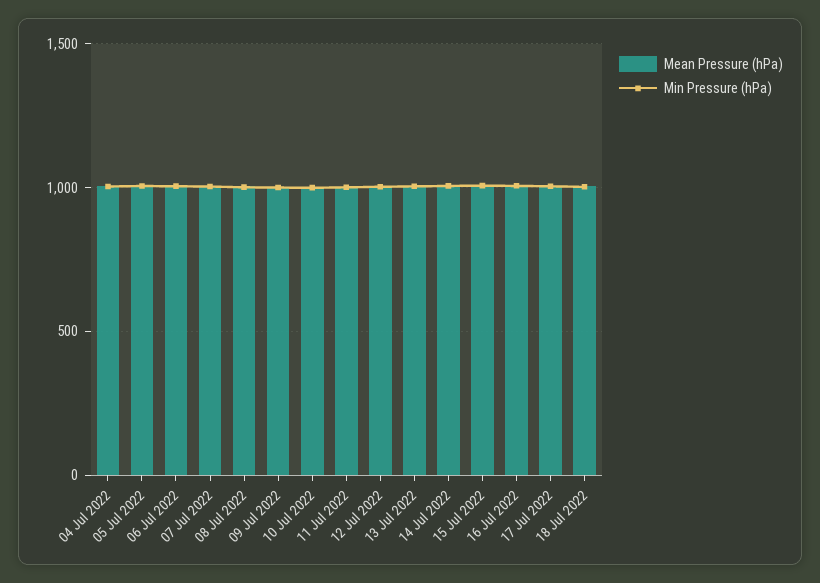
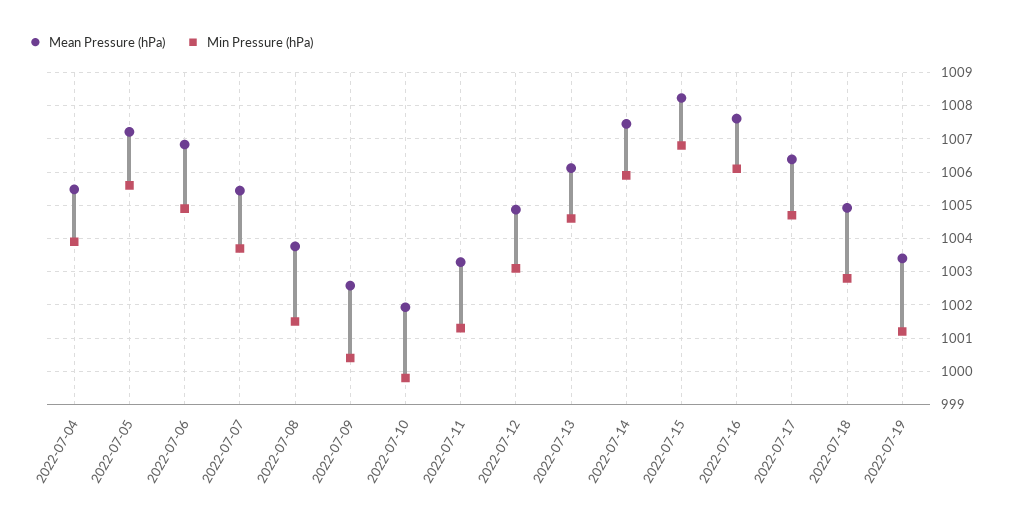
Mean Pressure (hPa), 2022-07-19: none -> 1003.4
Min Pressure (hPa), 2022-07-19: none -> 1001.2

